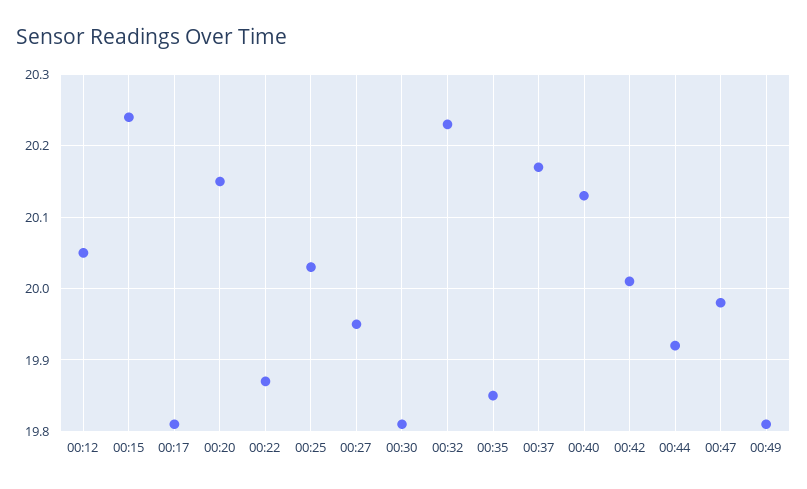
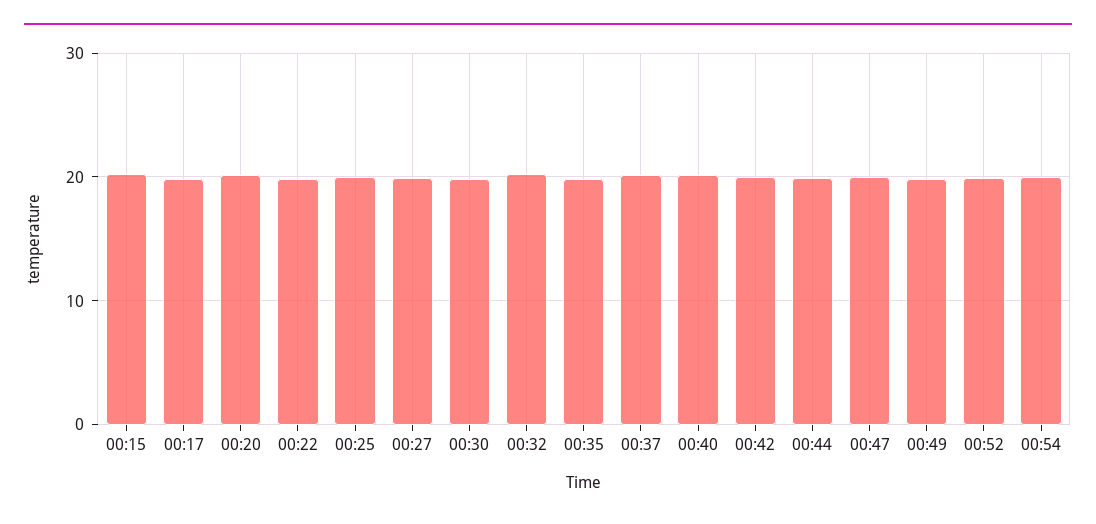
00:12: 20.05 -> none
00:52: none -> 20
00:54: none -> 20

